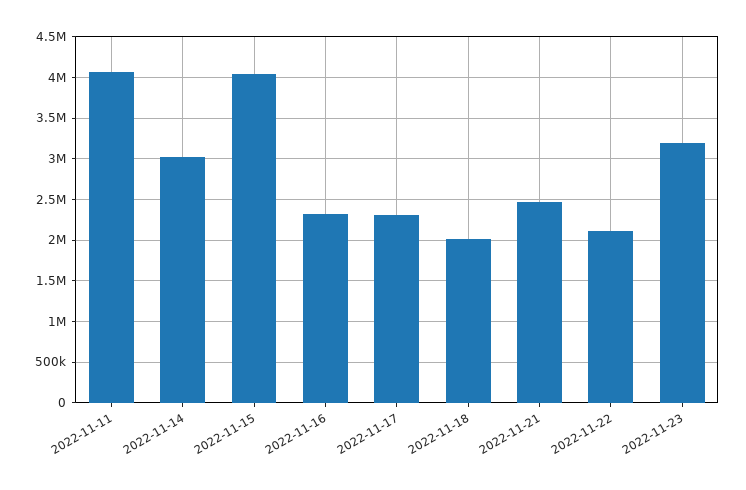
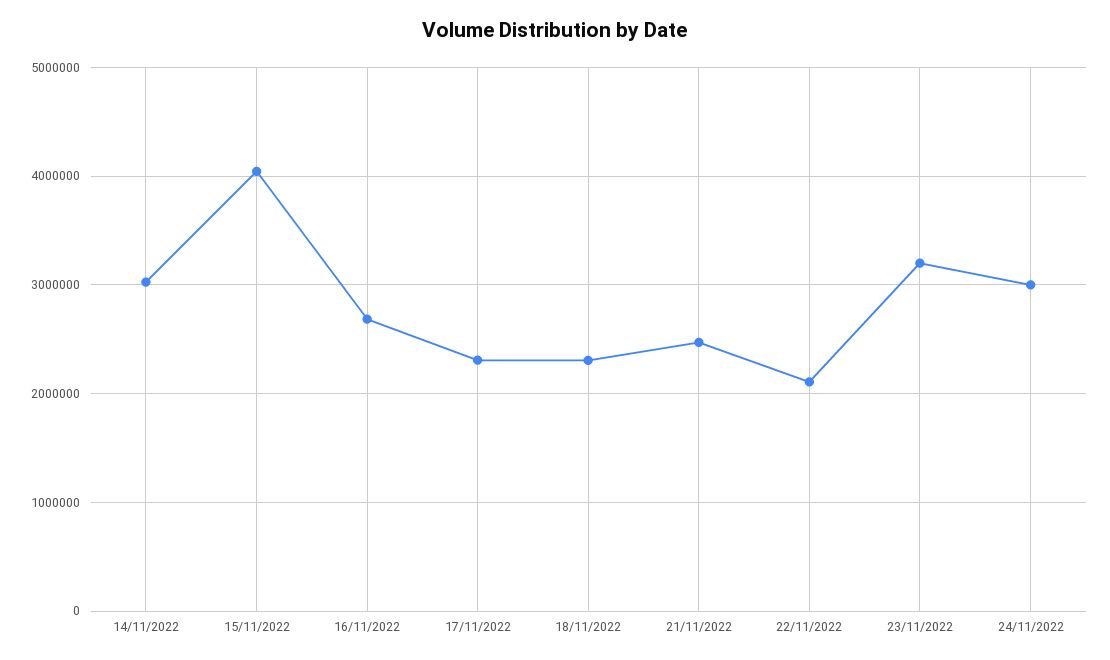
2022-11-11: 4100000 -> none
2022-11-16: 2300000 -> 2700000
2022-11-18: 2000000 -> 2300000
24/11/2022: none -> 3000000

